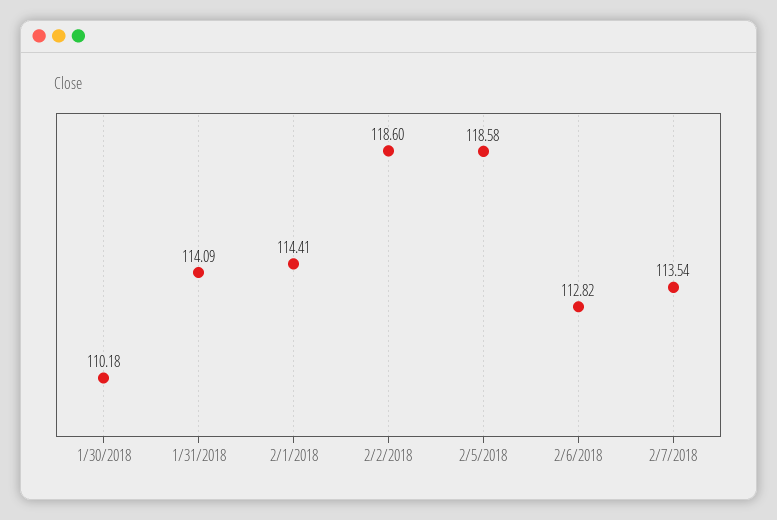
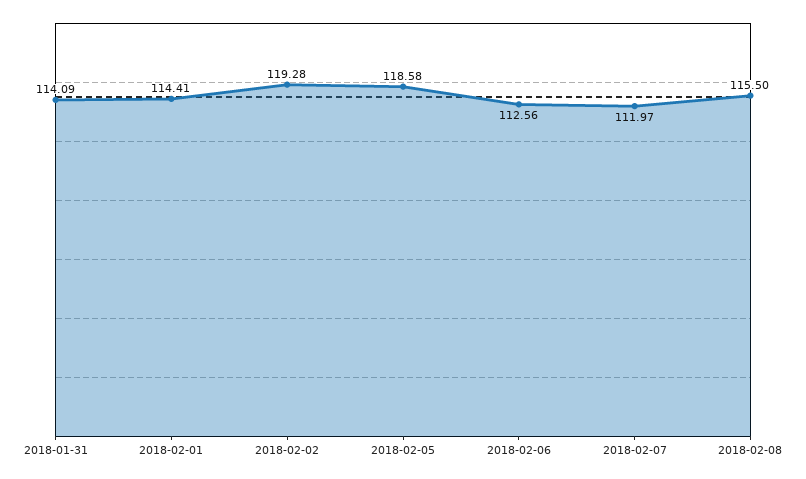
1/30/2018: 110.18 -> none
2/2/2018: 118.6 -> 119.28
2/6/2018: 112.82 -> 112.56
2/7/2018: 113.54 -> 111.97
2018-02-08: none -> 115.5

